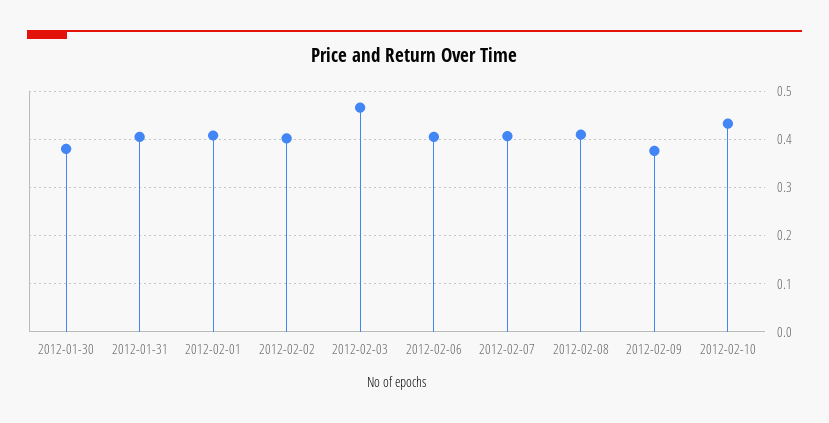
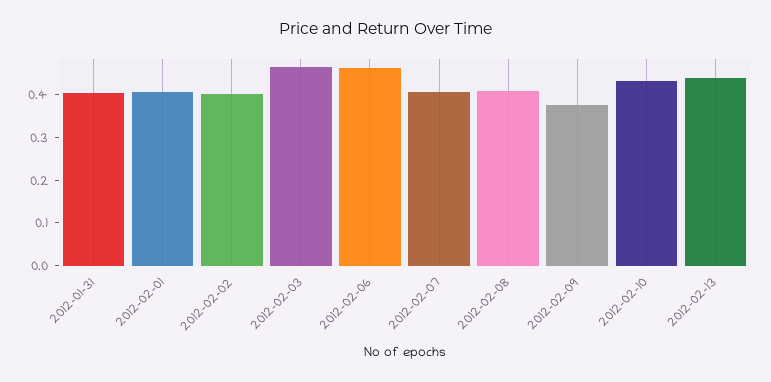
2012-01-30: 0.38 -> none
2012-02-06: 0.4 -> 0.46
2012-02-13: none -> 0.44

